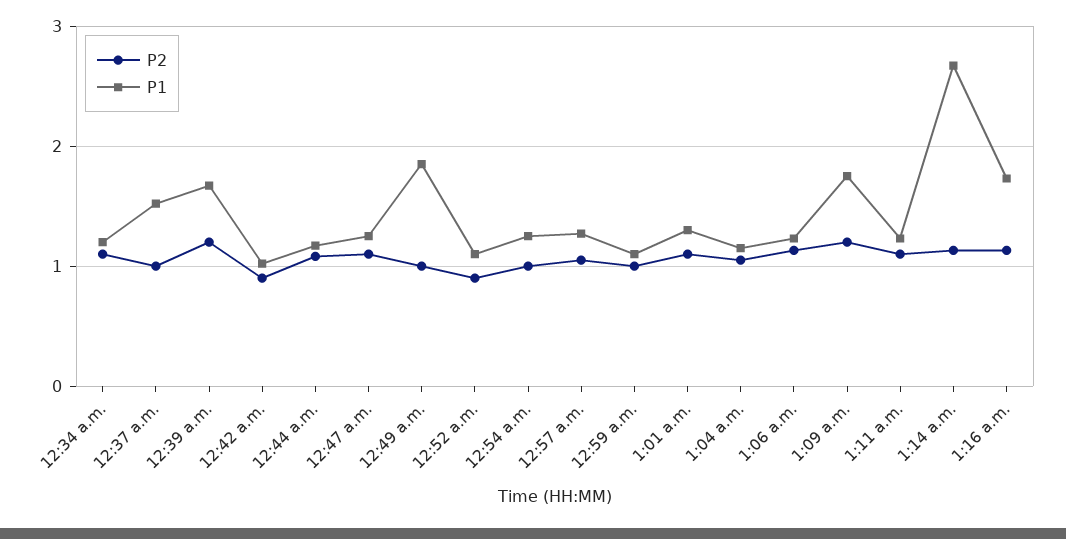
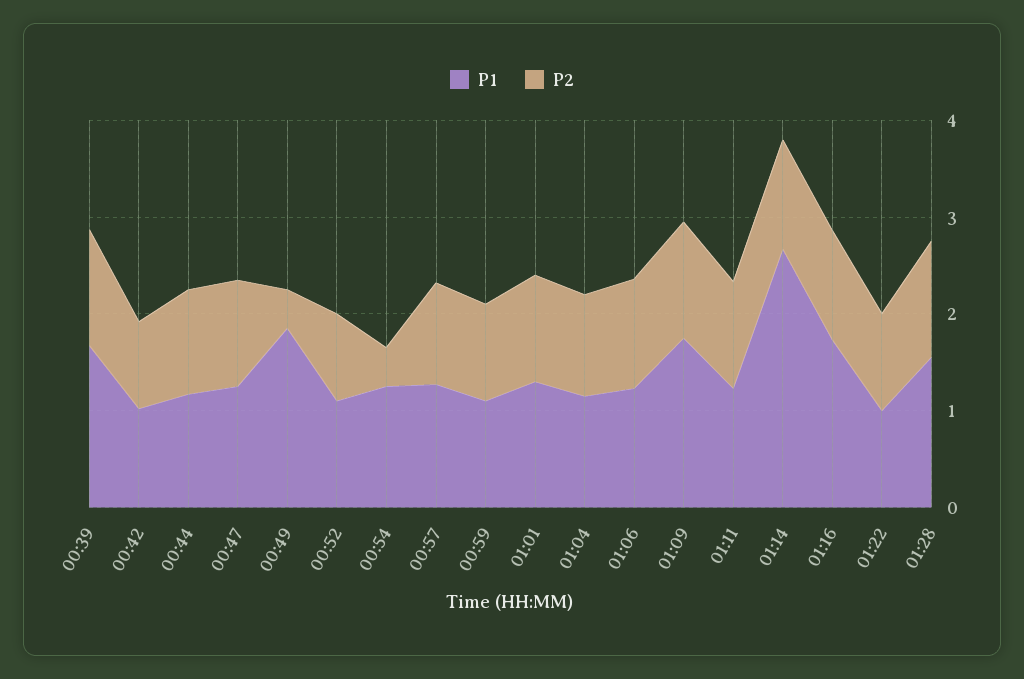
P2, 12:34 a.m.: 1.1 -> none
P1, 12:34 a.m.: 1.2 -> none
P2, 12:37 a.m.: 1 -> none
P1, 12:37 a.m.: 1.5 -> none
P2, 12:49 a.m.: 1 -> 0.4
P2, 12:54 a.m.: 1 -> 0.4
P1, 01:22: none -> 1
P2, 01:22: none -> 1
P1, 01:28: none -> 1.6
P2, 01:28: none -> 1.2

